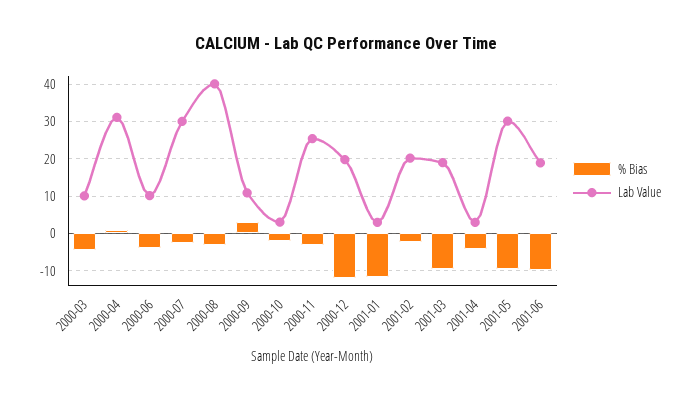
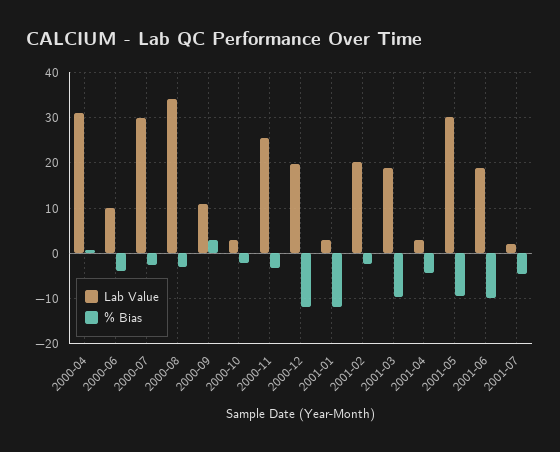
% Bias, 2000-03: -4 -> none
Lab Value, 2000-03: 10 -> none
Lab Value, 2000-08: 40 -> 34
Lab Value, 2001-07: none -> 2
% Bias, 2001-07: none -> -4

